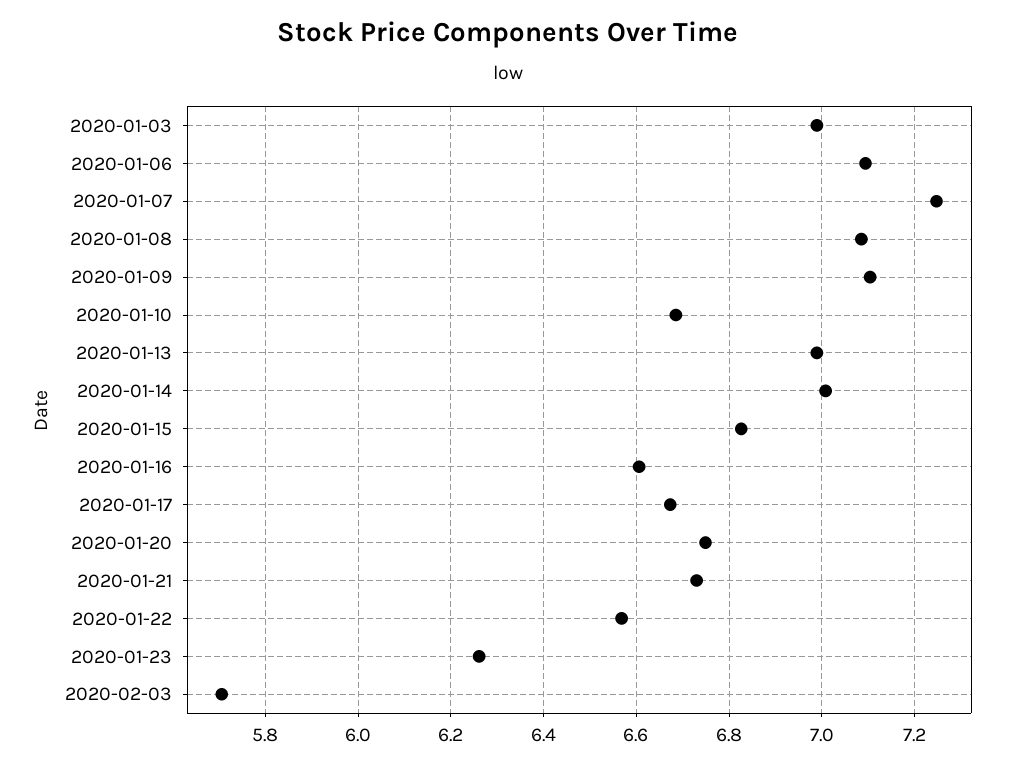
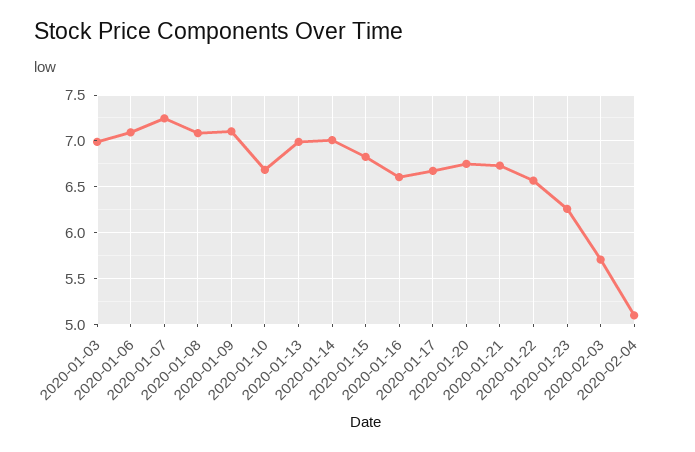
2020-02-04: none -> 5.1

